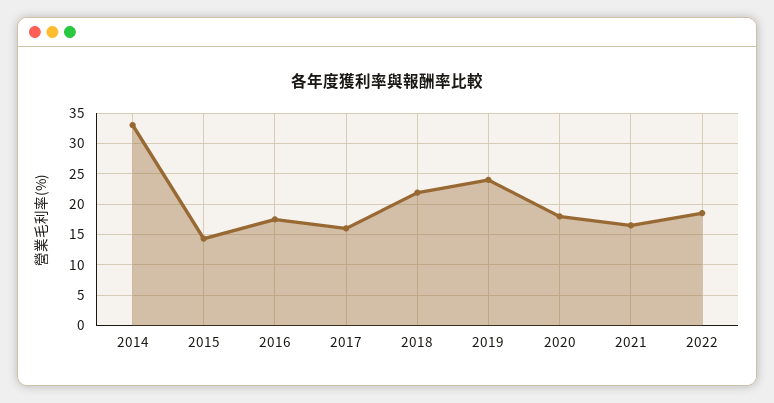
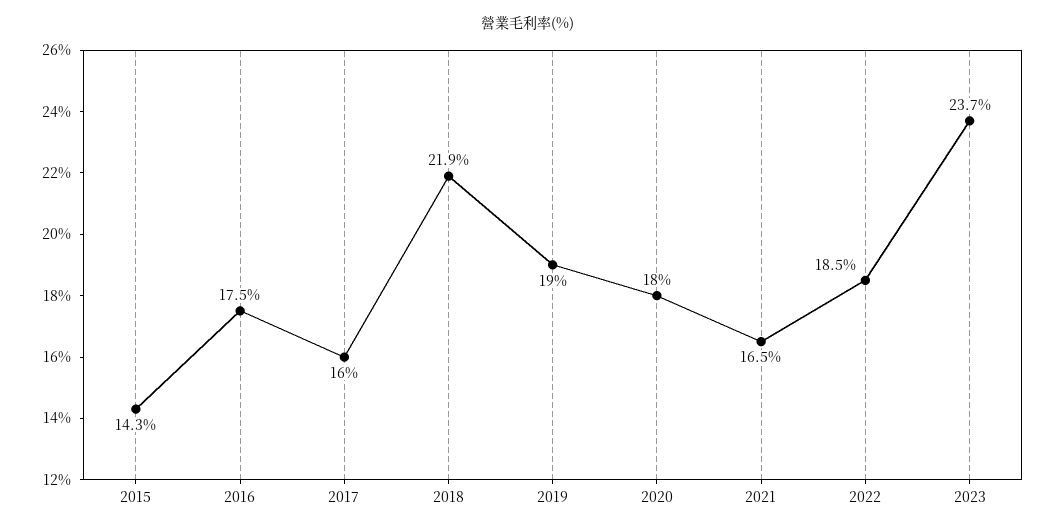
2014: 33 -> none
2019: 24 -> 19
2023: none -> 23.7

